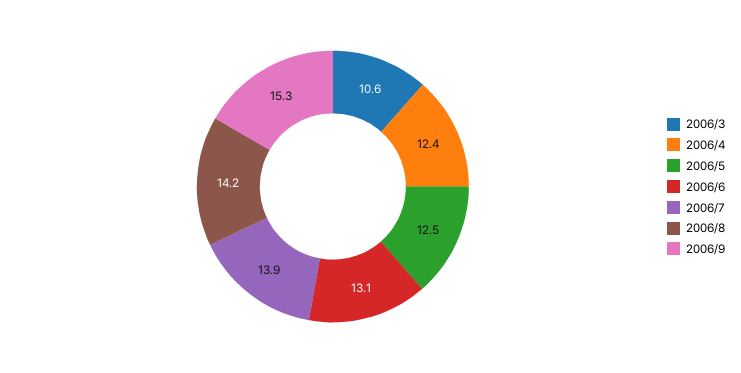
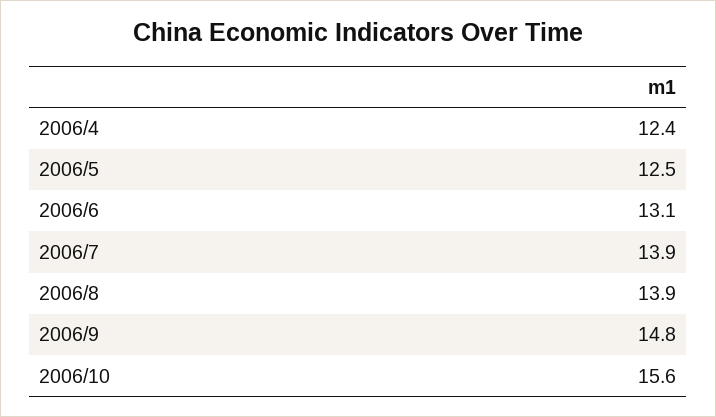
2006/3: 10.6 -> none
2006/8: 14.2 -> 13.9
2006/9: 15.3 -> 14.8
2006/10: none -> 15.6

